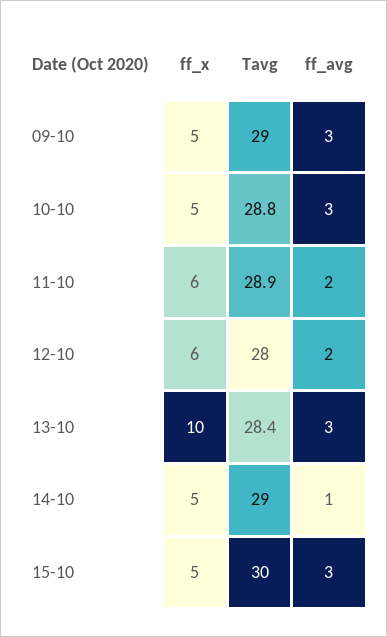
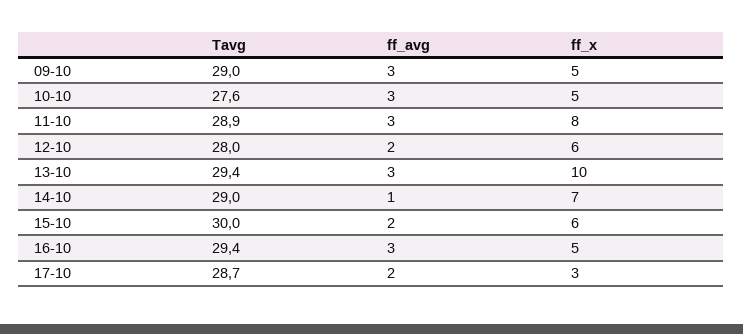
Tavg, 10-10: 28.8 -> 27.6
ff_x, 11-10: 6 -> 8
ff_avg, 11-10: 2 -> 3
Tavg, 13-10: 28.4 -> 29.4
ff_x, 14-10: 5 -> 7
ff_x, 15-10: 5 -> 6
ff_avg, 15-10: 3 -> 2
Tavg, 16-10: none -> 29.4
ff_avg, 16-10: none -> 3
ff_x, 16-10: none -> 5
Tavg, 17-10: none -> 28.7
ff_avg, 17-10: none -> 2
ff_x, 17-10: none -> 3

